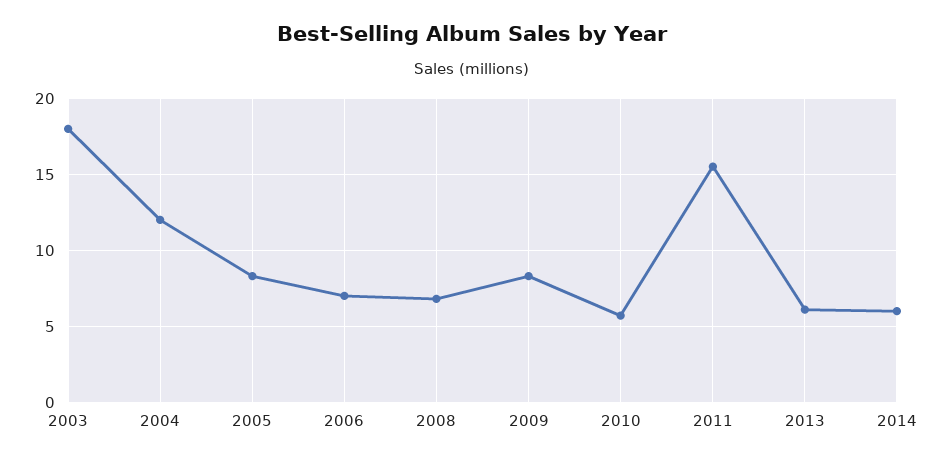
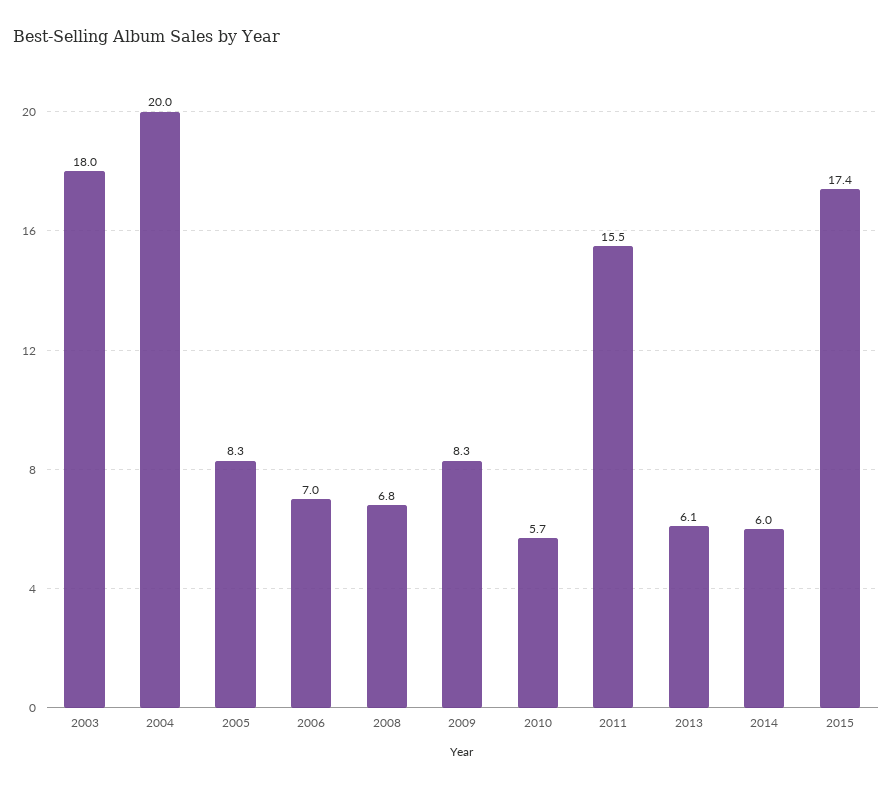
2004: 12 -> 20
2015: none -> 17.4

